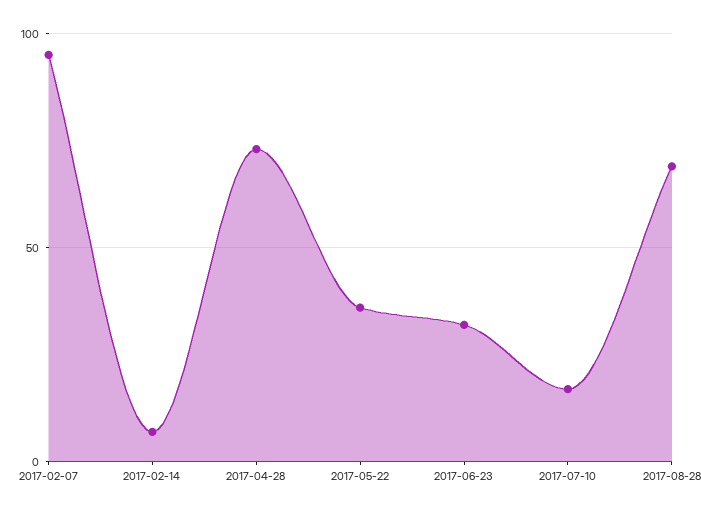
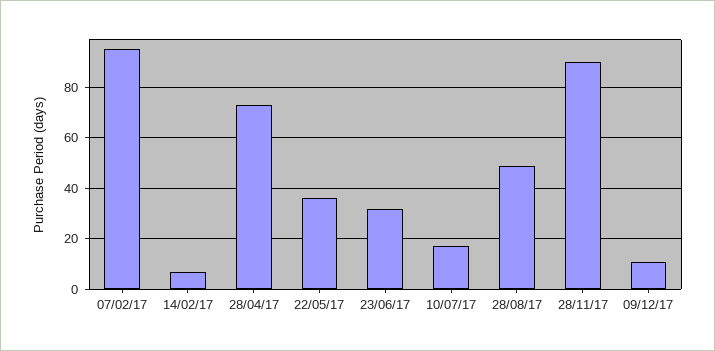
2017-08-28: 70 -> 50
28/11/17: none -> 90
09/12/17: none -> 10

